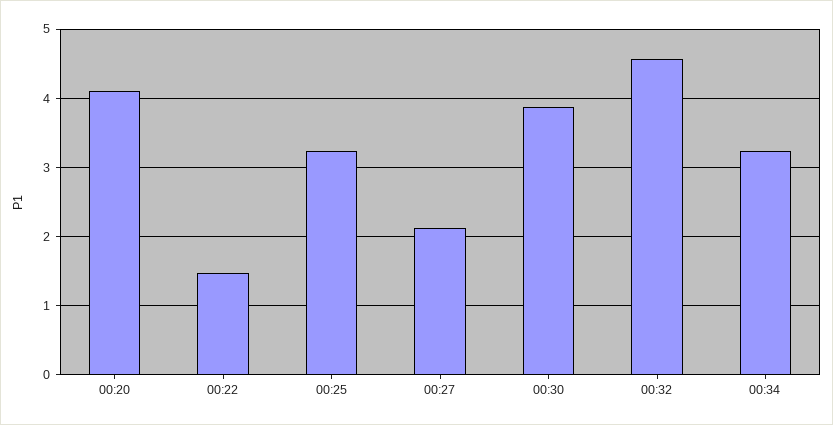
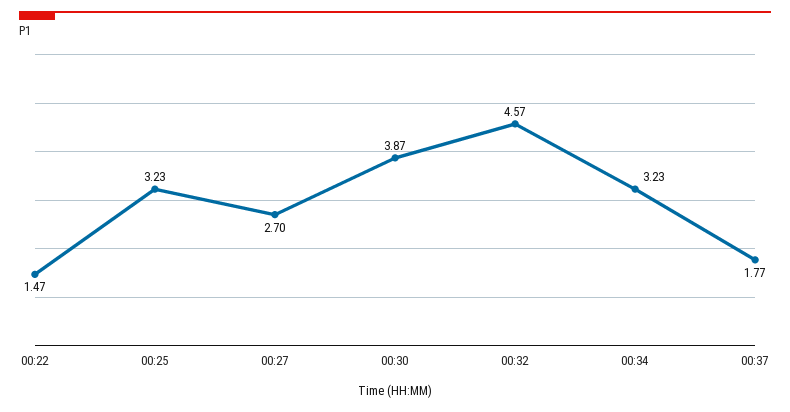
00:20: 4.1 -> none
00:27: 2.1 -> 2.7
00:37: none -> 1.77

